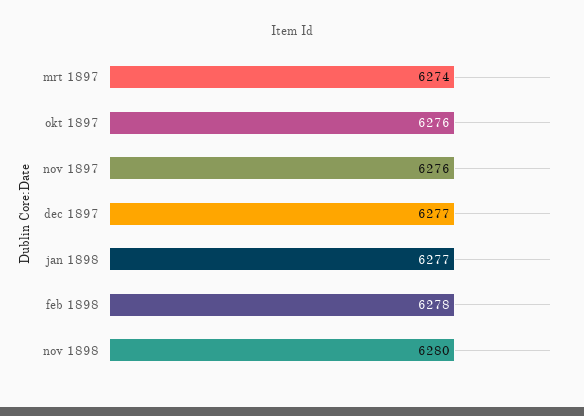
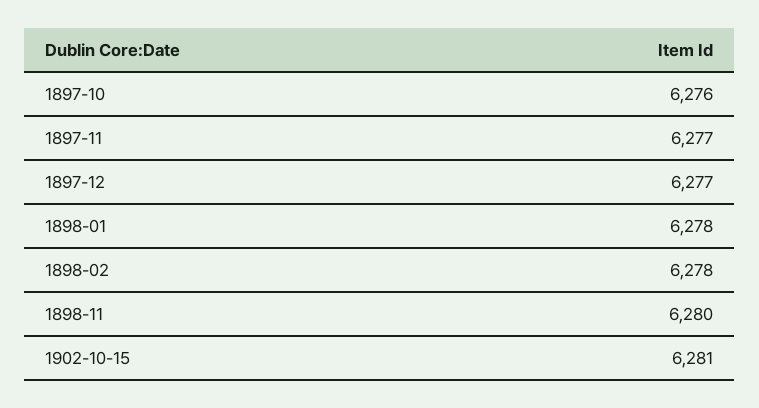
mrt 1897: 6274 -> none
nov 1897: 6276 -> 6277
jan 1898: 6277 -> 6278
1902-10-15: none -> 6281

